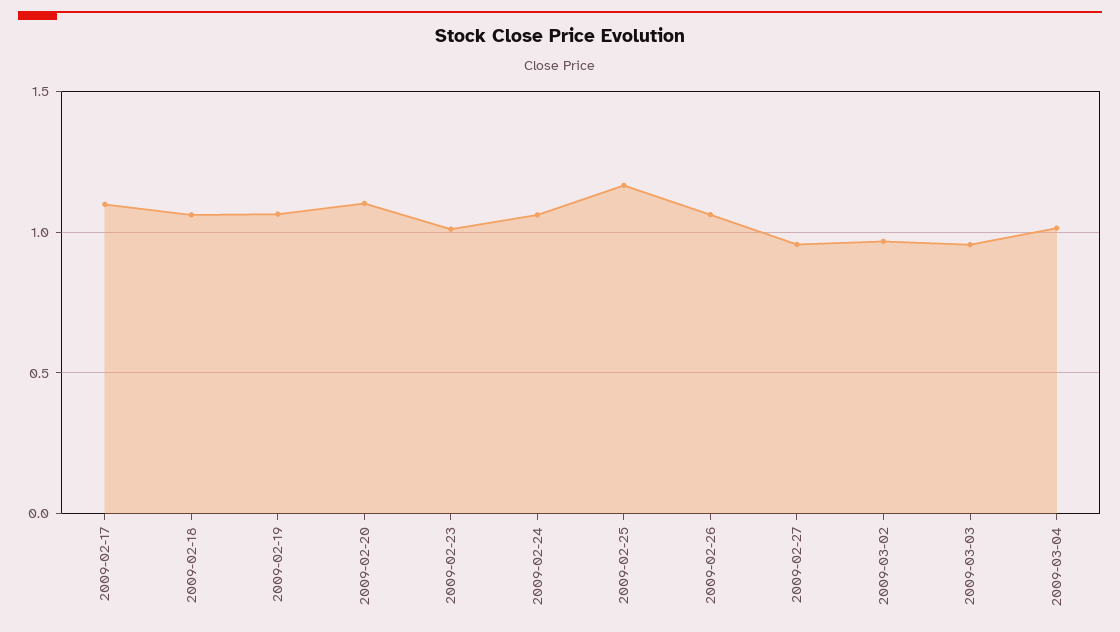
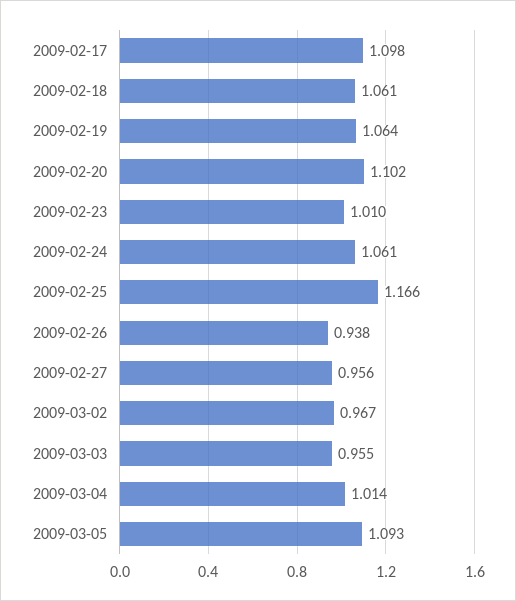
2009-02-26: 1.05 -> 0.938
2009-03-05: none -> 1.093

